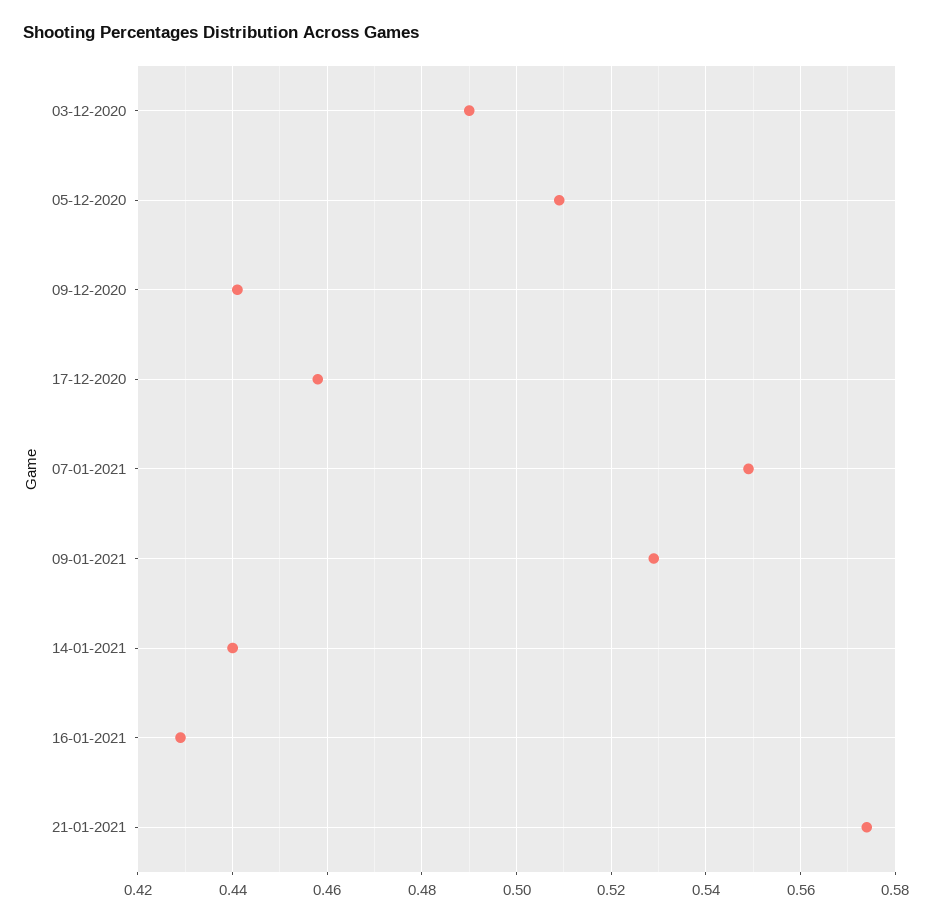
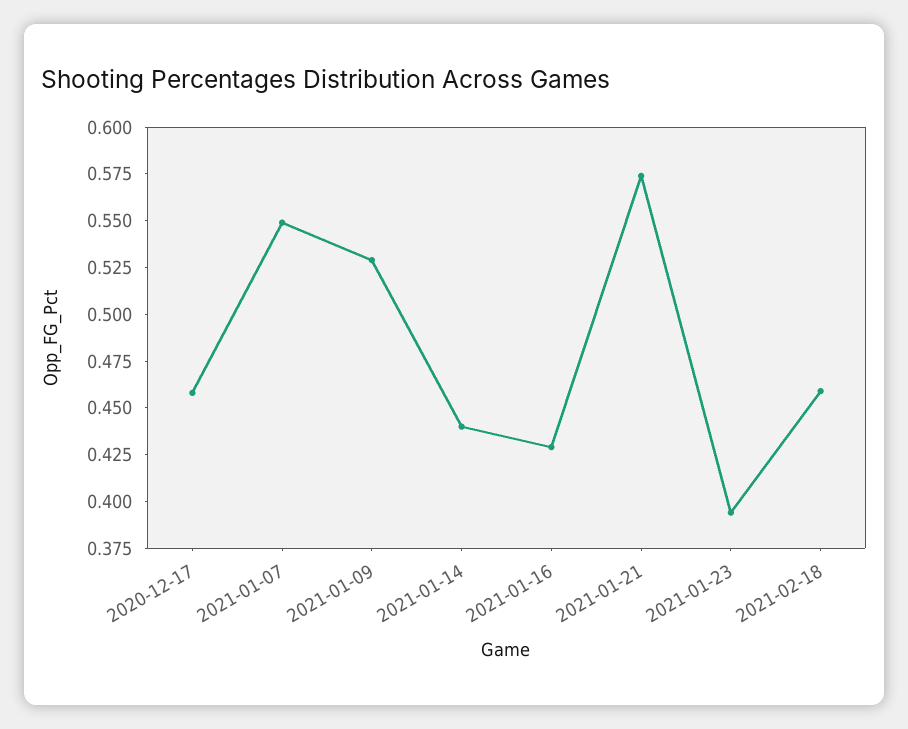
03-12-2020: 0.49 -> none
05-12-2020: 0.51 -> none
09-12-2020: 0.44 -> none
2021-01-23: none -> 0.395
2021-02-18: none -> 0.46

